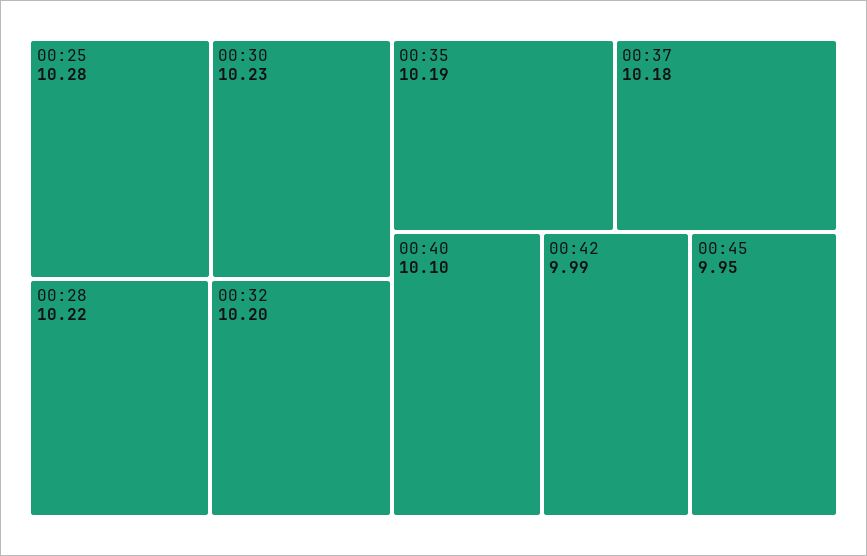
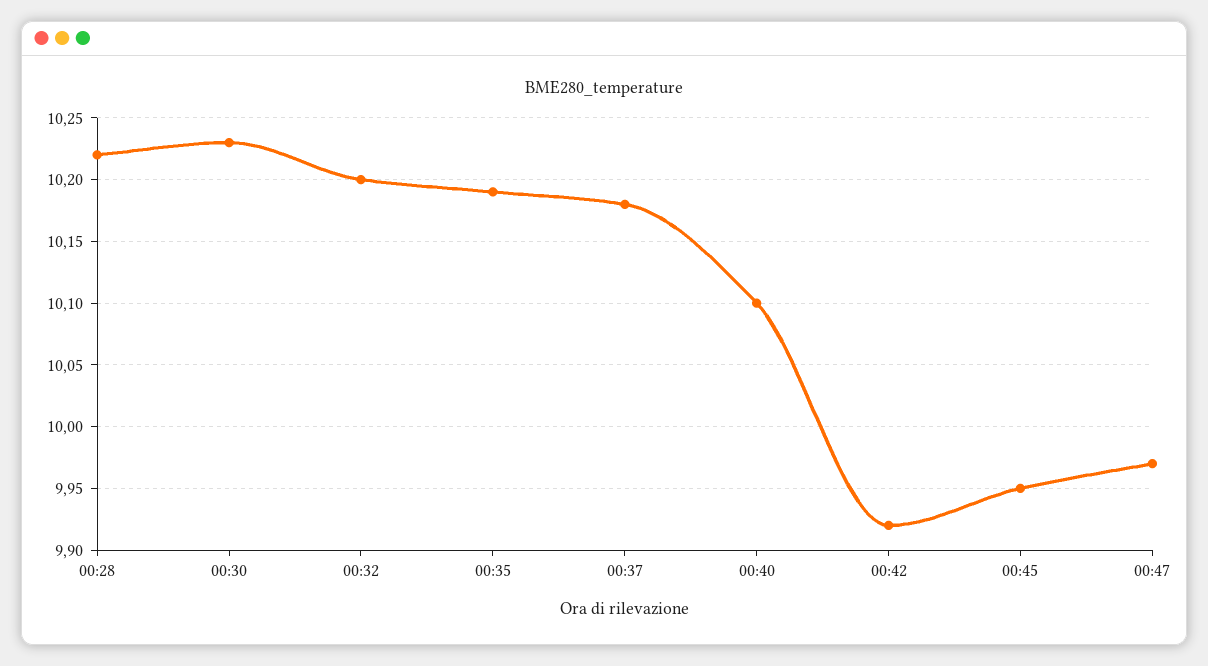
00:25: 10.28 -> none
00:42: 9.99 -> 9.92
00:47: none -> 9.97

